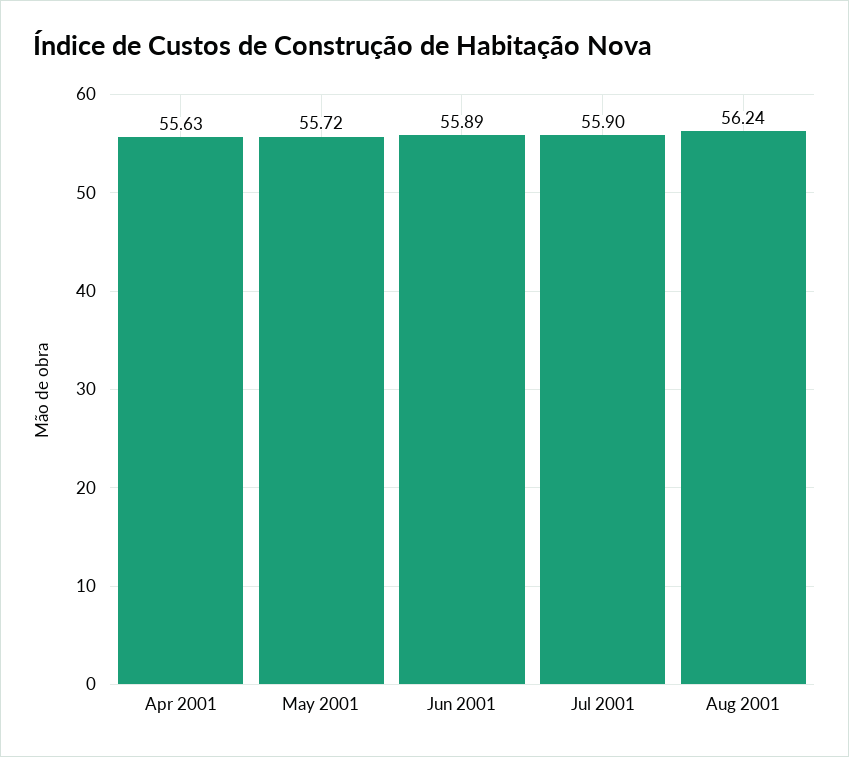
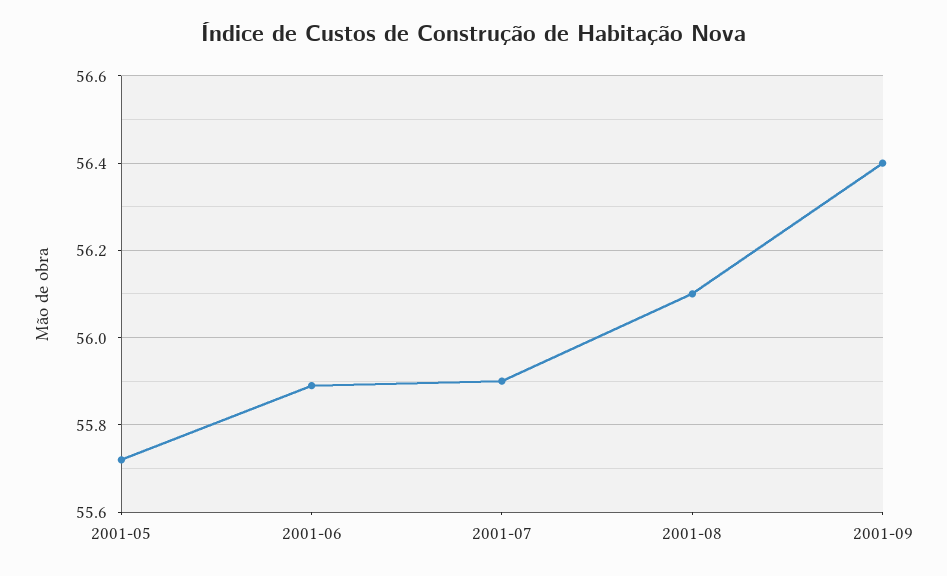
Apr 2001: 55.63 -> none
Aug 2001: 56.24 -> 56.1
2001-09: none -> 56.4

